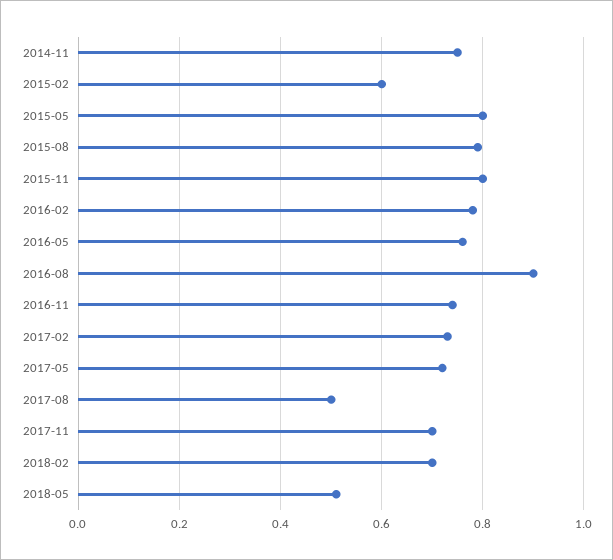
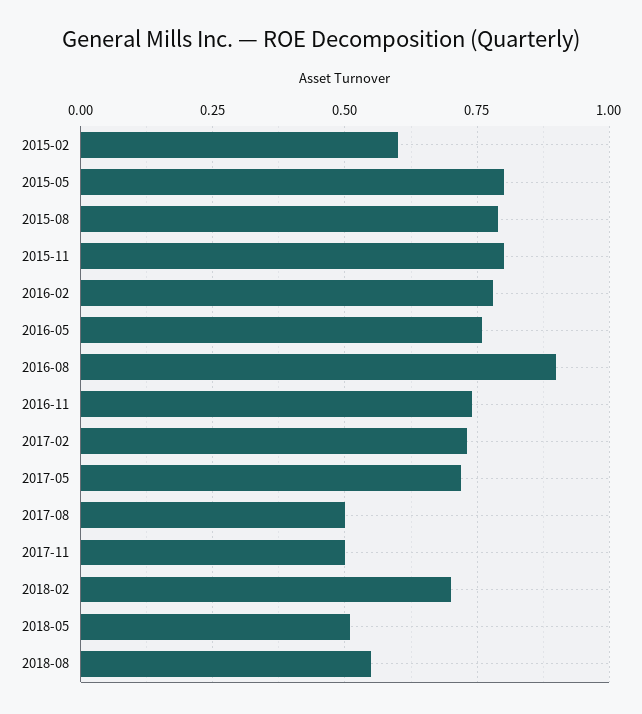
2014-11: 0.75 -> none
2017-11: 0.7 -> 0.5
2018-08: none -> 0.55

